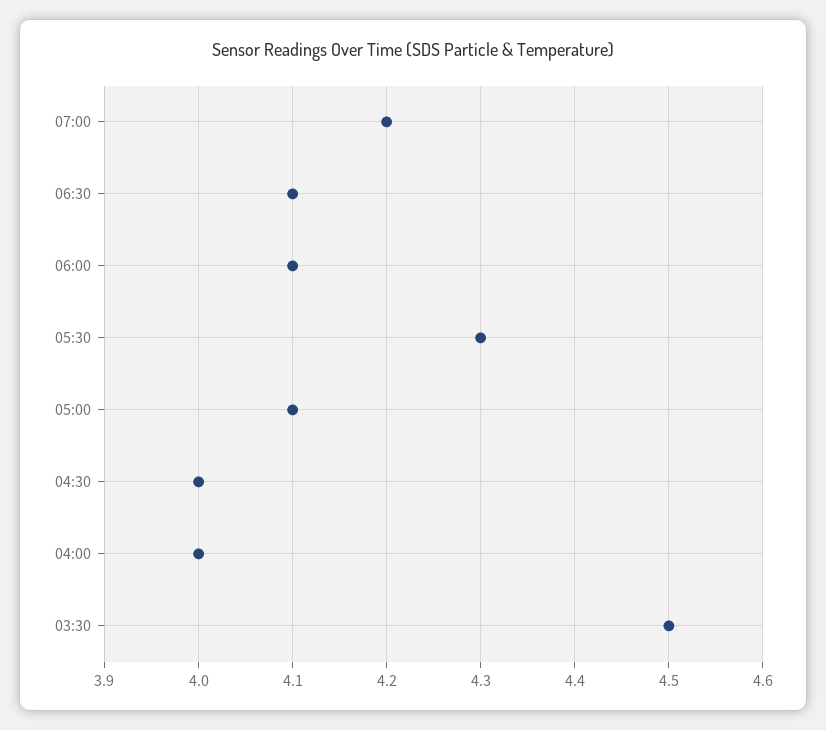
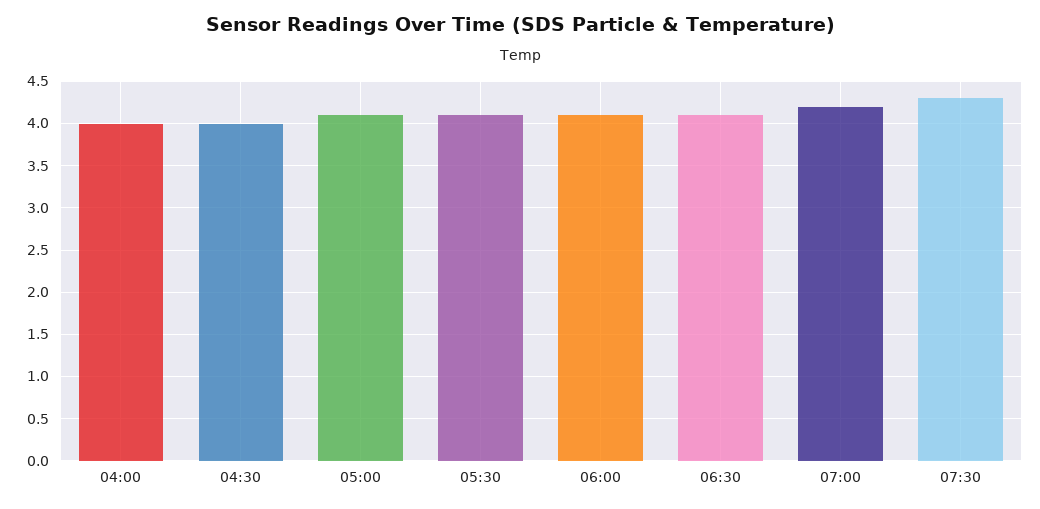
05:30: 4.3 -> 4.1
03:30: 4.5 -> none
07:30: none -> 4.3

